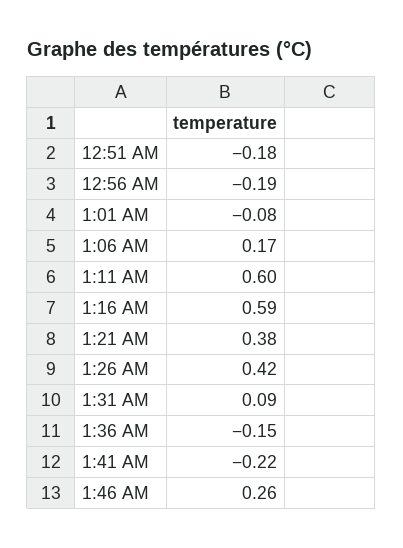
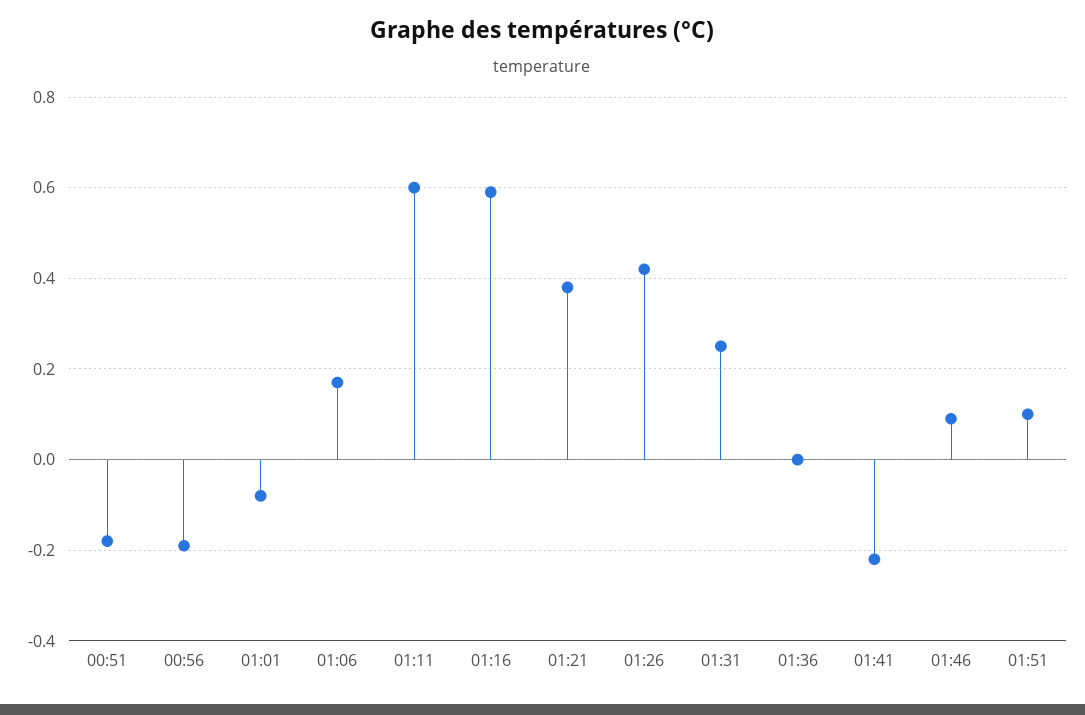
1:31 AM: 0.09 -> 0.25
1:36 AM: -0.15 -> 0
1:46 AM: 0.26 -> 0.1
01:51: none -> 0.1

